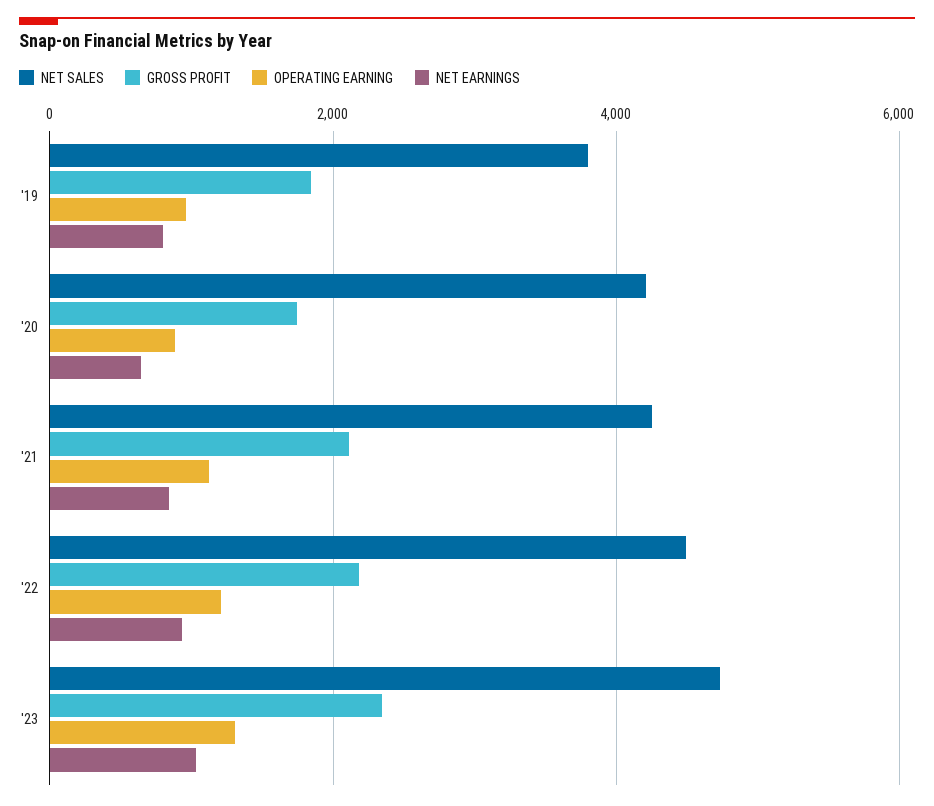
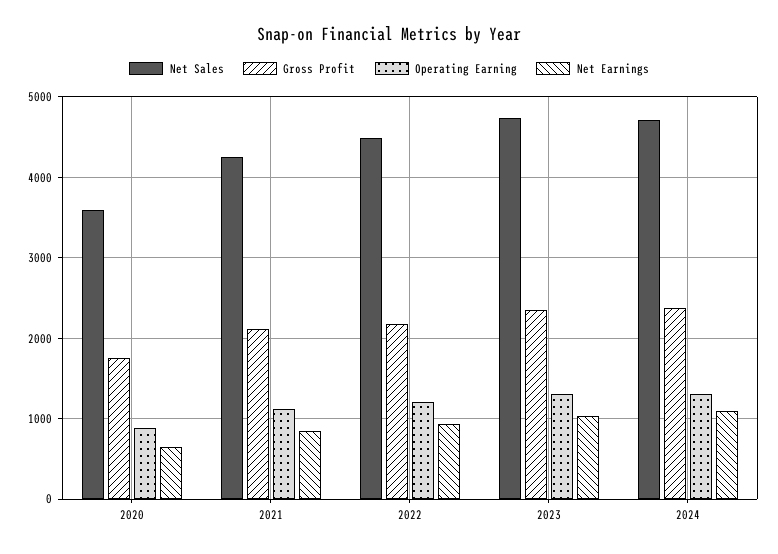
NET SALES, '19: 3800 -> none
GROSS PROFIT, '19: 1800 -> none
OPERATING EARNING, '19: 1000 -> none
NET EARNINGS, '19: 800 -> none
NET SALES, '20: 4200 -> 3600
NET SALES, 2024: none -> 4700
GROSS PROFIT, 2024: none -> 2400
OPERATING EARNING, 2024: none -> 1300
NET EARNINGS, 2024: none -> 1100

